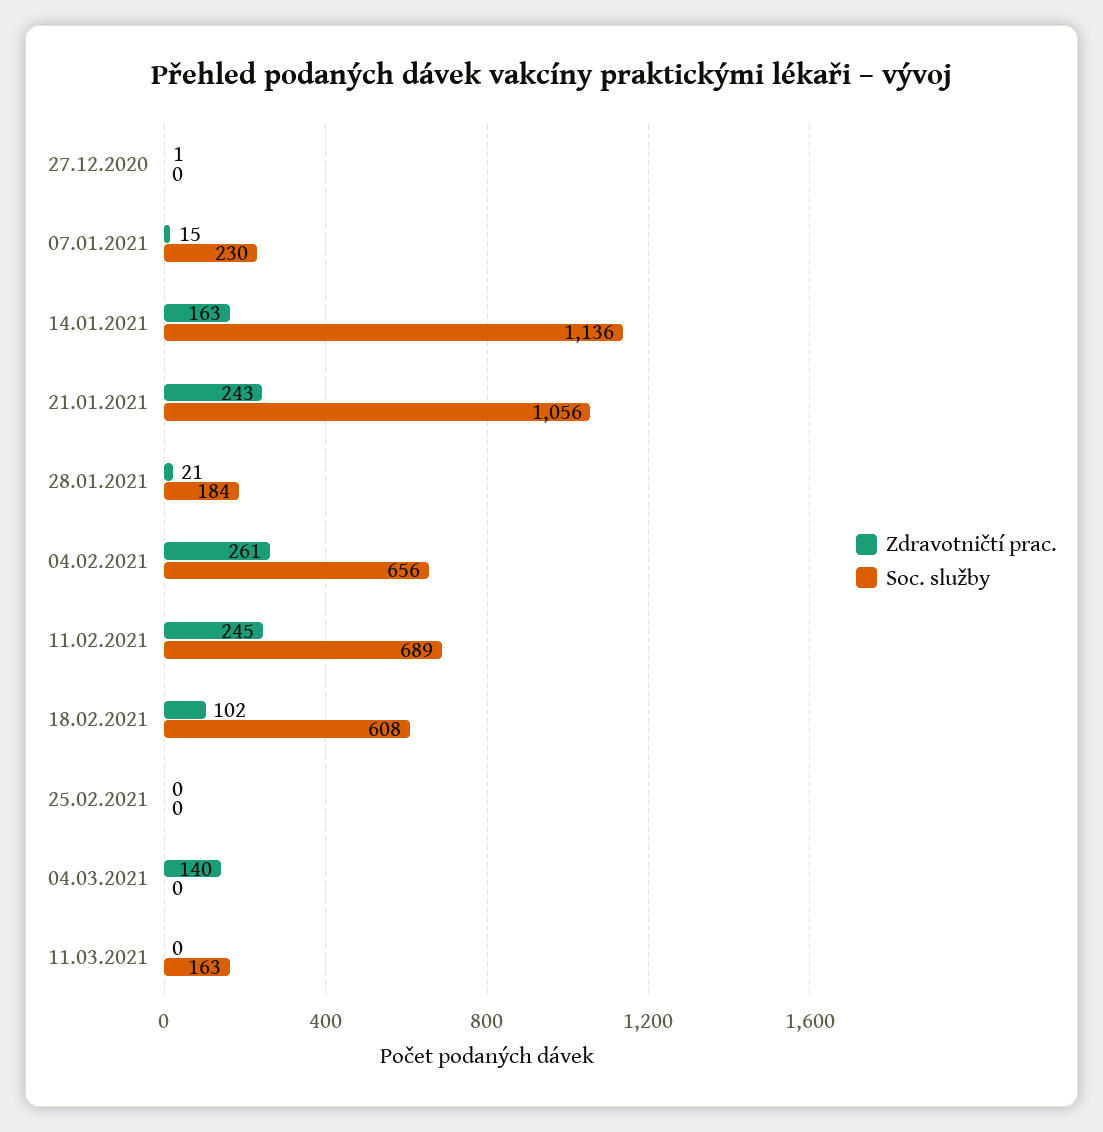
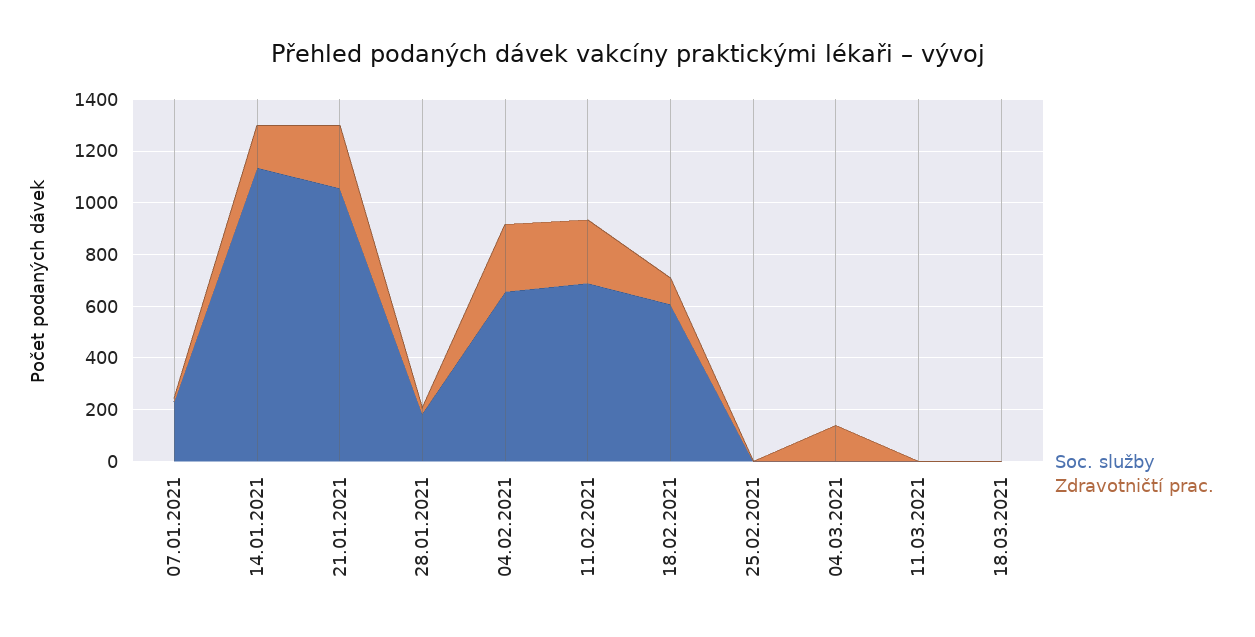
Zdravotničtí prac., 27.12.2020: 1 -> none
Soc. služby, 27.12.2020: 0 -> none
Soc. služby, 11.03.2021: 163 -> 0
Soc. služby, 18.03.2021: none -> 0
Zdravotničtí prac., 18.03.2021: none -> 0

